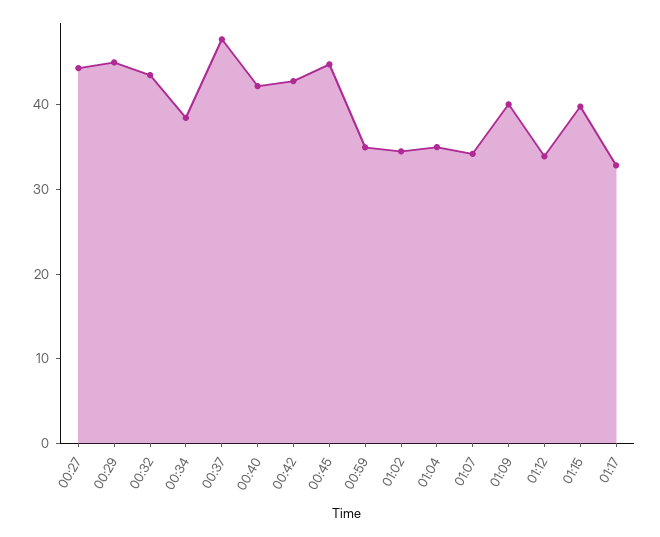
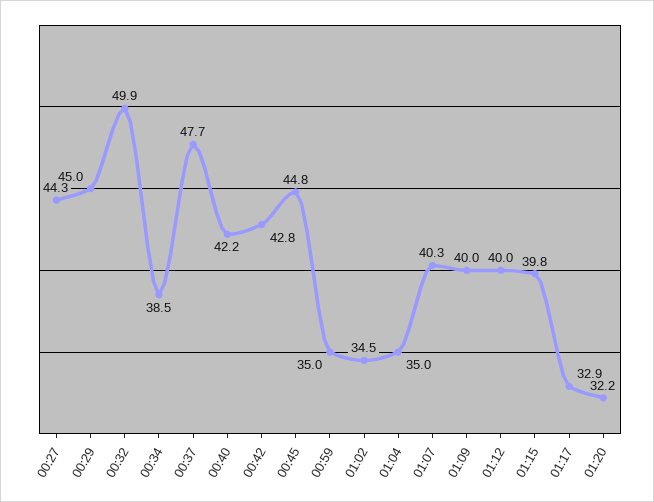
00:32: 44 -> 49.9
01:07: 34 -> 40.3
01:12: 34 -> 40
01:20: none -> 32.2

